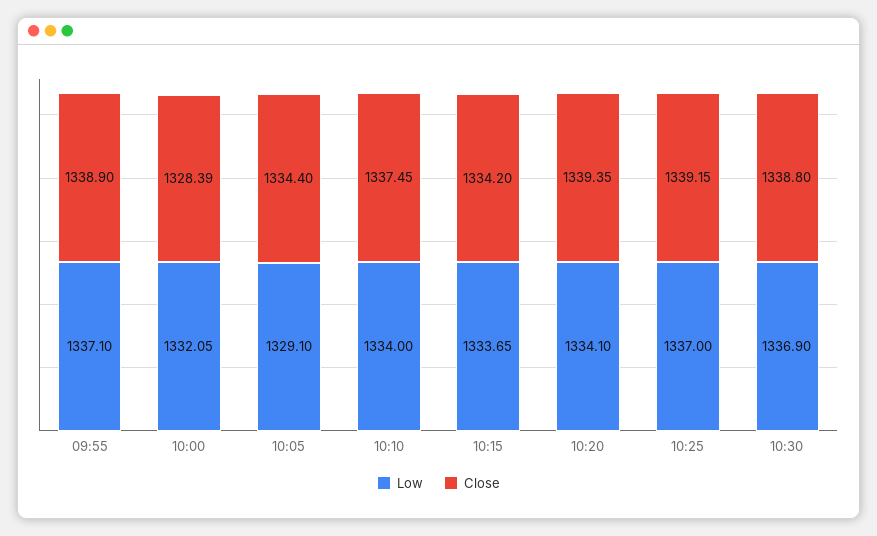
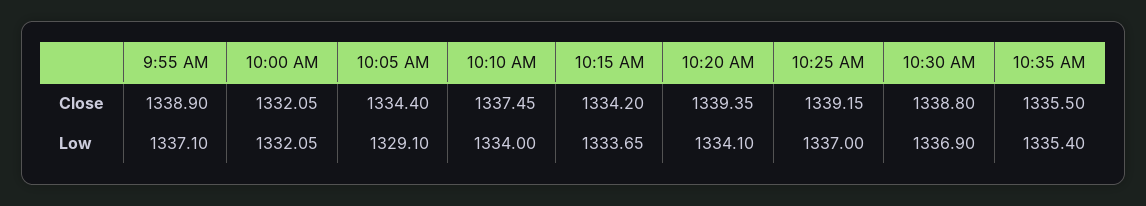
Close, 10:00: 1328.39 -> 1332.05
Close, 10:35 AM: none -> 1335.5
Low, 10:35 AM: none -> 1335.4

